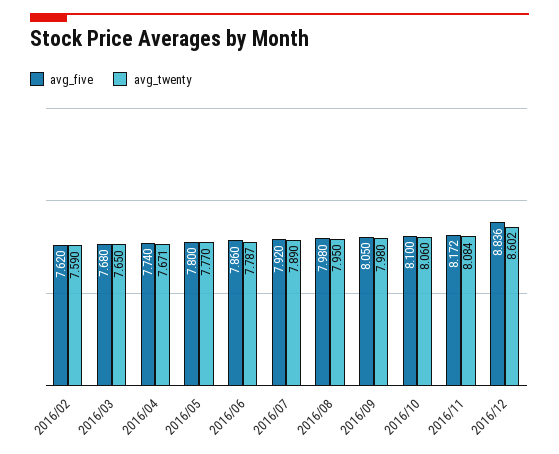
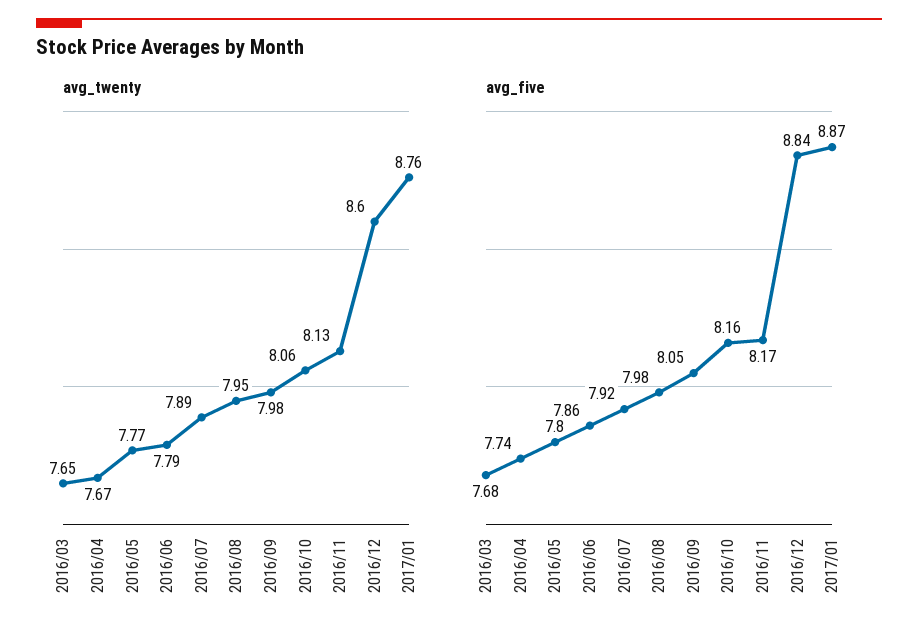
avg_five, 2016/02: 7.62 -> none
avg_twenty, 2016/02: 7.59 -> none
avg_five, 2016/10: 8.1 -> 8.16
avg_twenty, 2016/11: 8.084 -> 8.13
avg_twenty, 2017/01: none -> 8.76
avg_five, 2017/01: none -> 8.87

